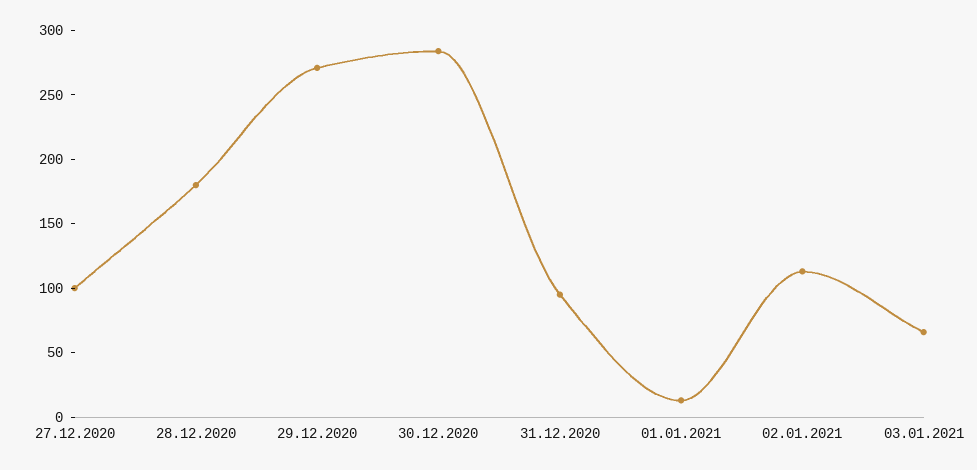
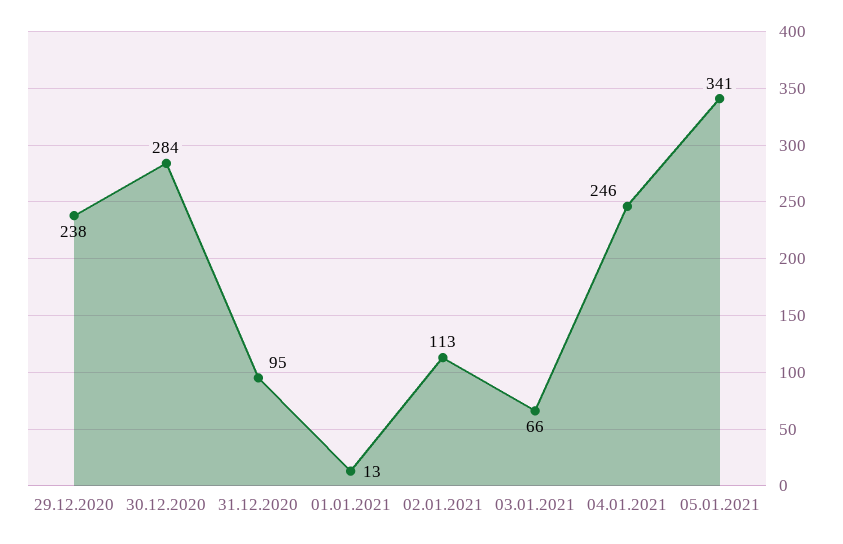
27.12.2020: 100 -> none
28.12.2020: 180 -> none
29.12.2020: 270 -> 238
04.01.2021: none -> 246
05.01.2021: none -> 341

